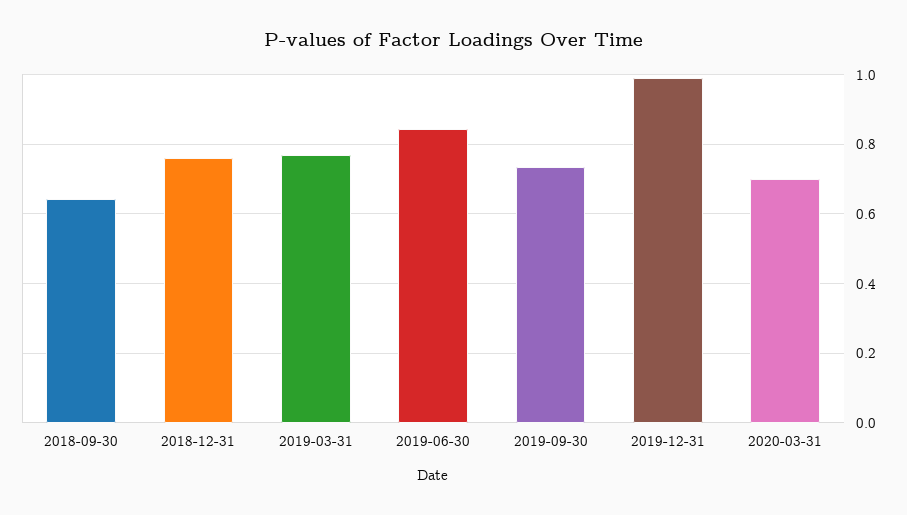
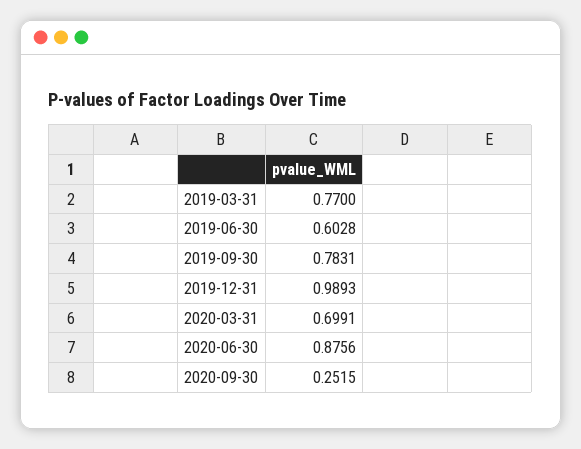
2018-09-30: 0.64 -> none
2018-12-31: 0.76 -> none
2019-06-30: 0.84 -> 0.6028
2019-09-30: 0.74 -> 0.7831
2020-06-30: none -> 0.8756
2020-09-30: none -> 0.2515

